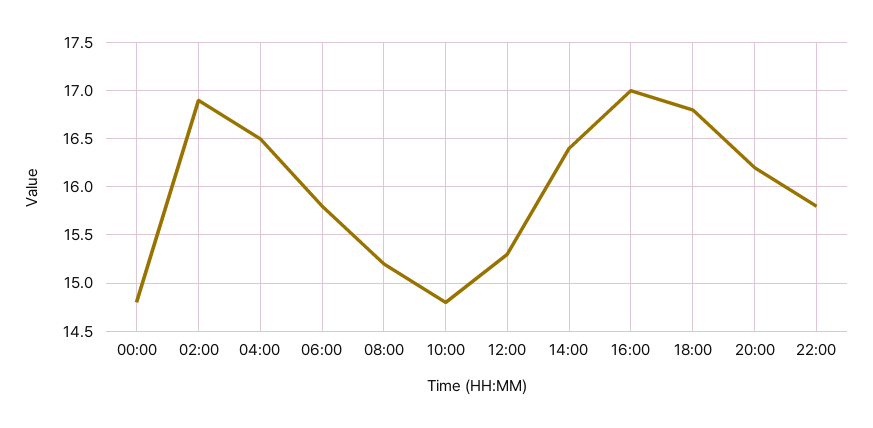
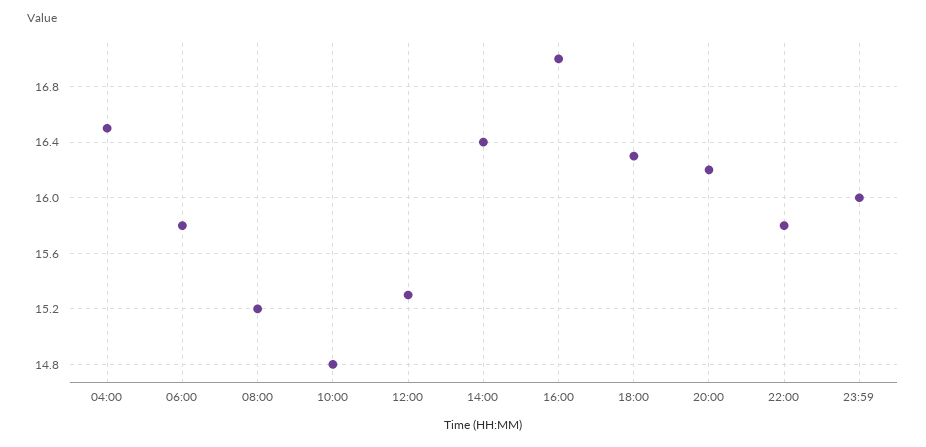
00:00: 14.8 -> none
02:00: 16.9 -> none
18:00: 16.8 -> 16.3
23:59: none -> 16

